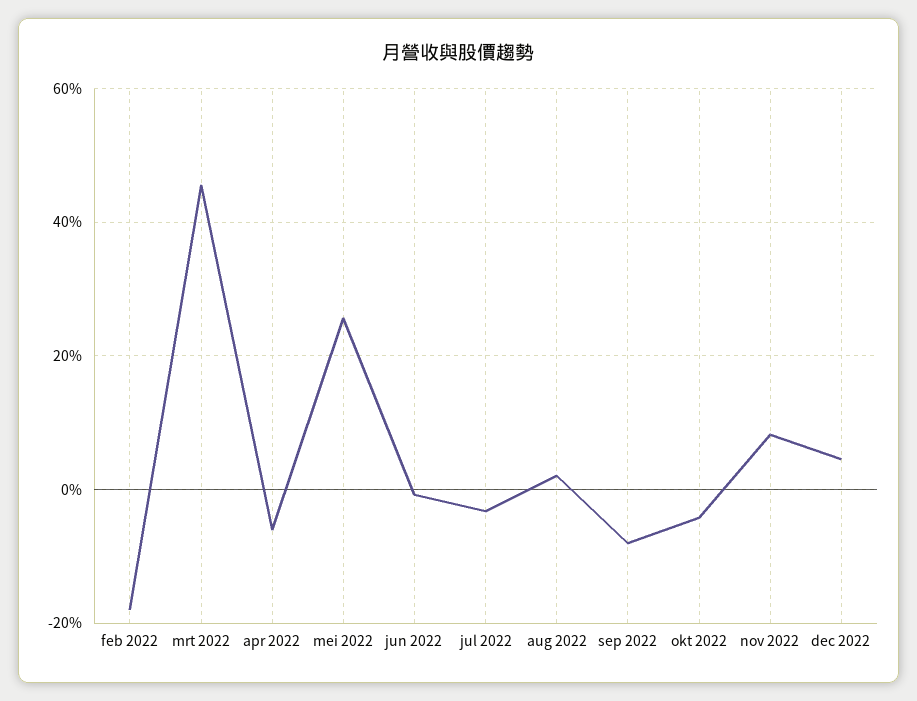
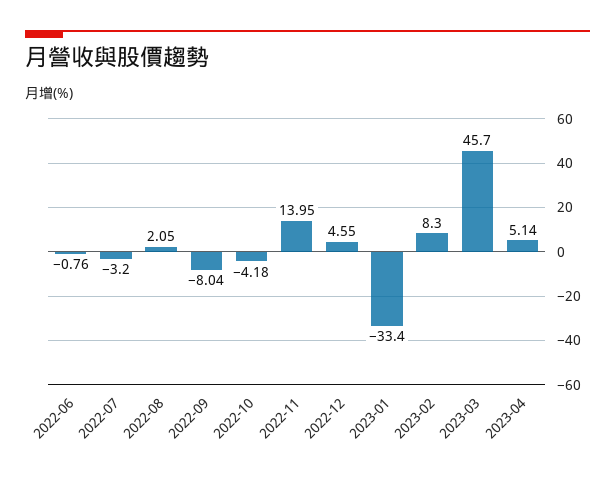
feb 2022: -18 -> none
mrt 2022: 46 -> none
apr 2022: -6 -> none
mei 2022: 26 -> none
nov 2022: 8 -> 13.95
2023-01: none -> -33.4
2023-02: none -> 8.3
2023-03: none -> 45.7
2023-04: none -> 5.14

